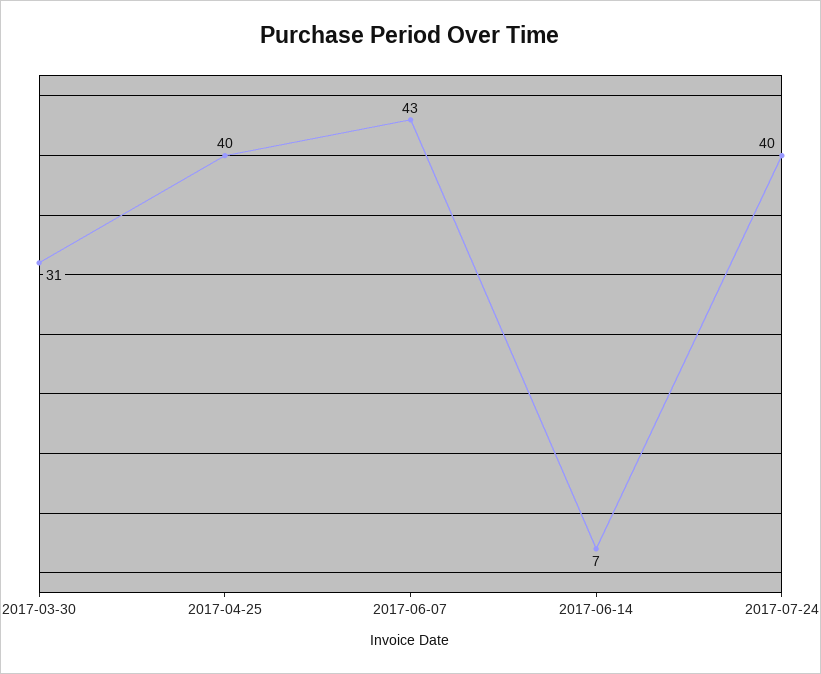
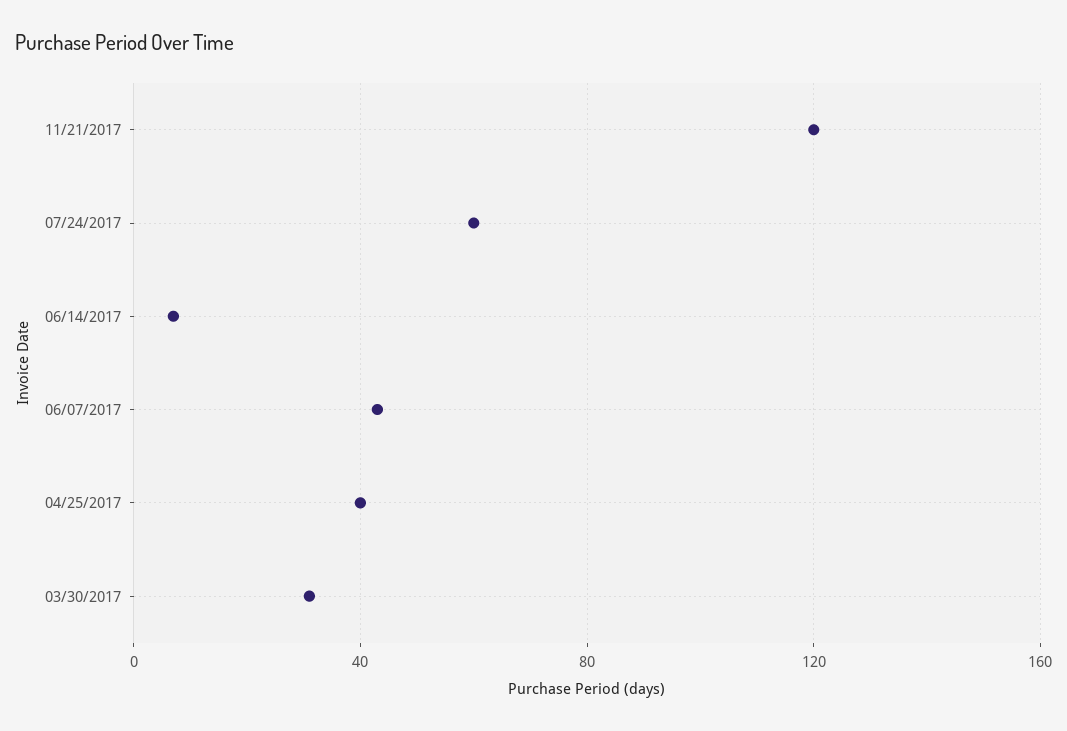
2017-07-24: 40 -> 60
11/21/2017: none -> 120

